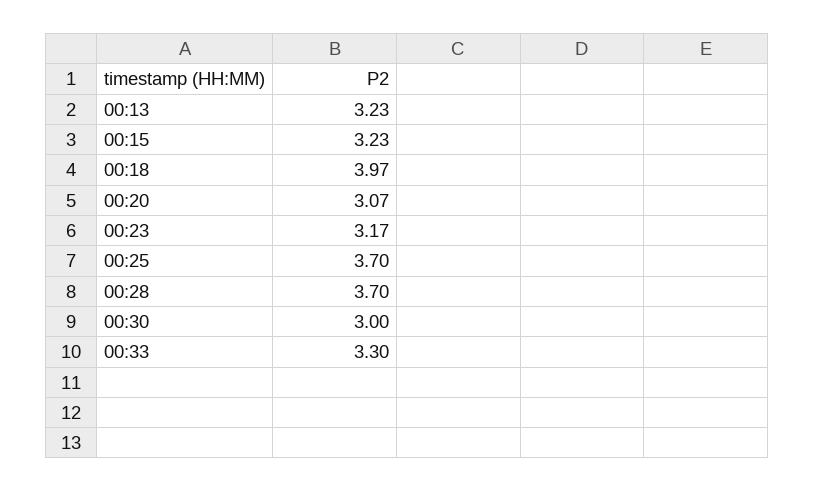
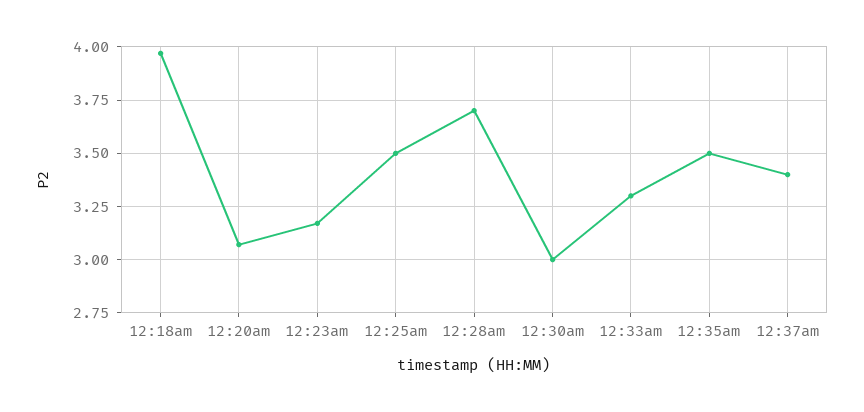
00:13: 3.23 -> none
00:15: 3.23 -> none
00:25: 3.7 -> 3.5
12:35am: none -> 3.5
12:37am: none -> 3.4

